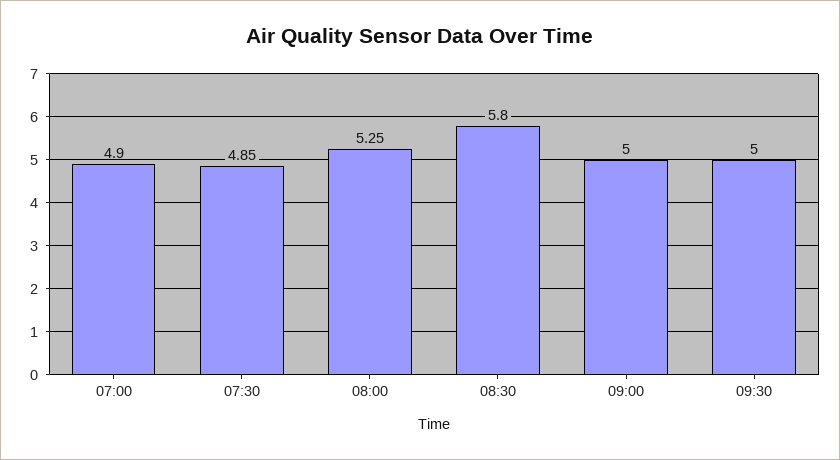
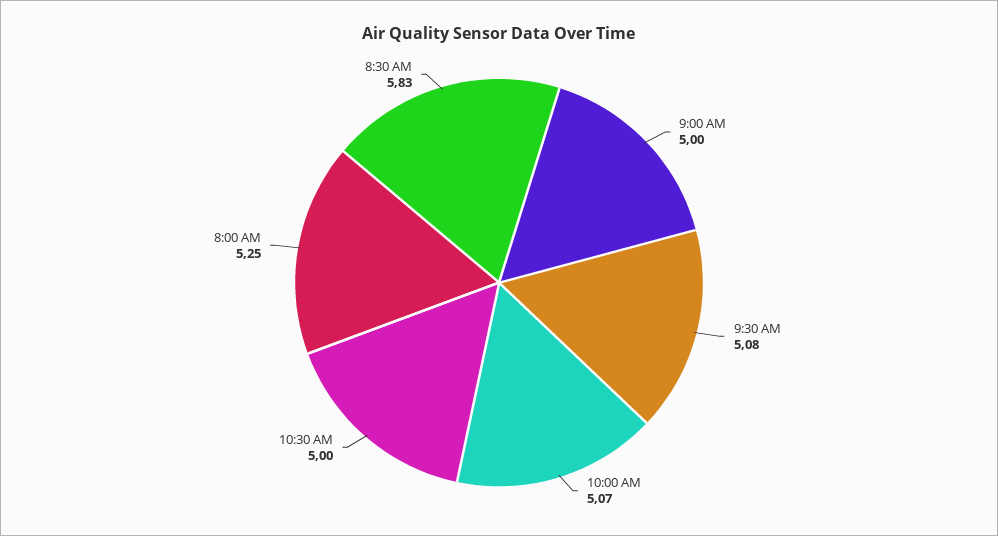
07:00: 4.9 -> none
07:30: 4.85 -> none
08:30: 5.8 -> 5.83
09:30: 5 -> 5.08
10:00 AM: none -> 5.07
10:30 AM: none -> 5

